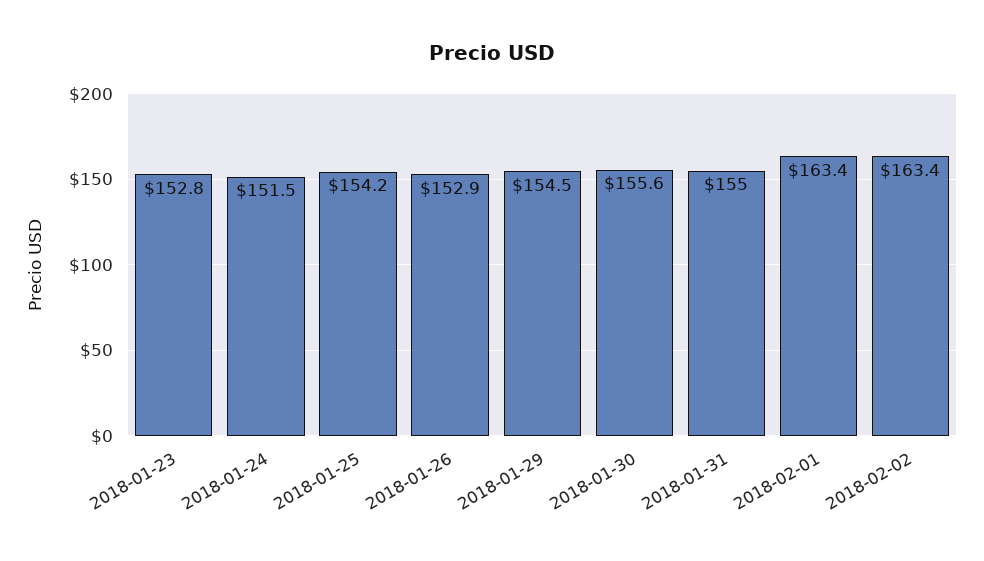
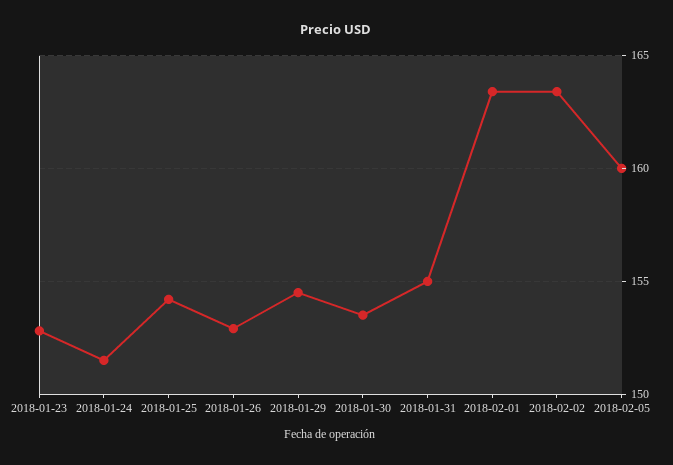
2018-01-30: 155.6 -> 153.5
2018-02-05: none -> 160

